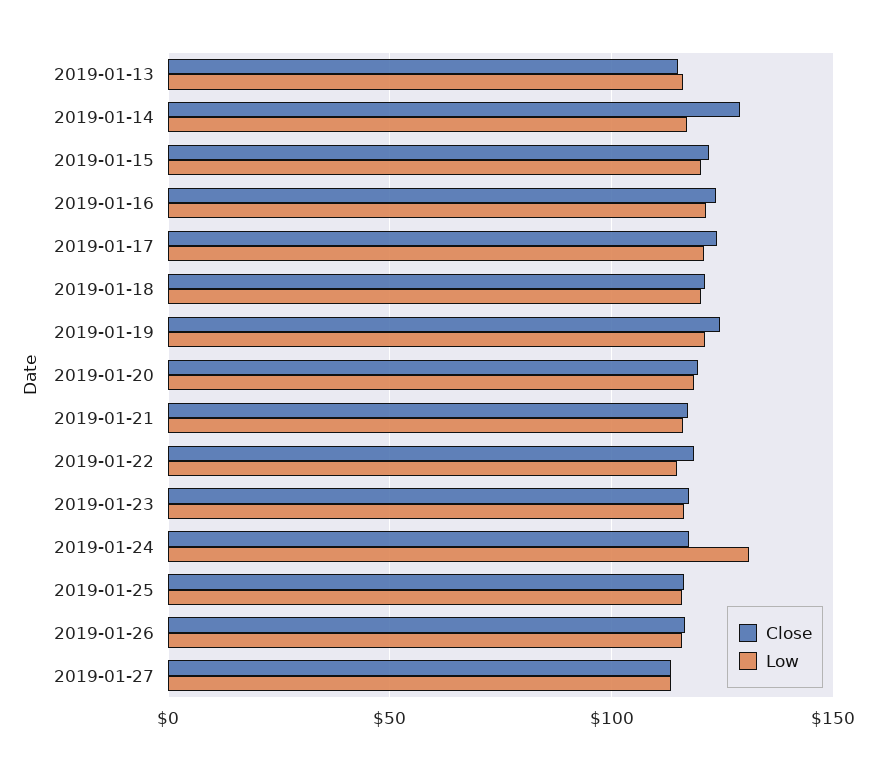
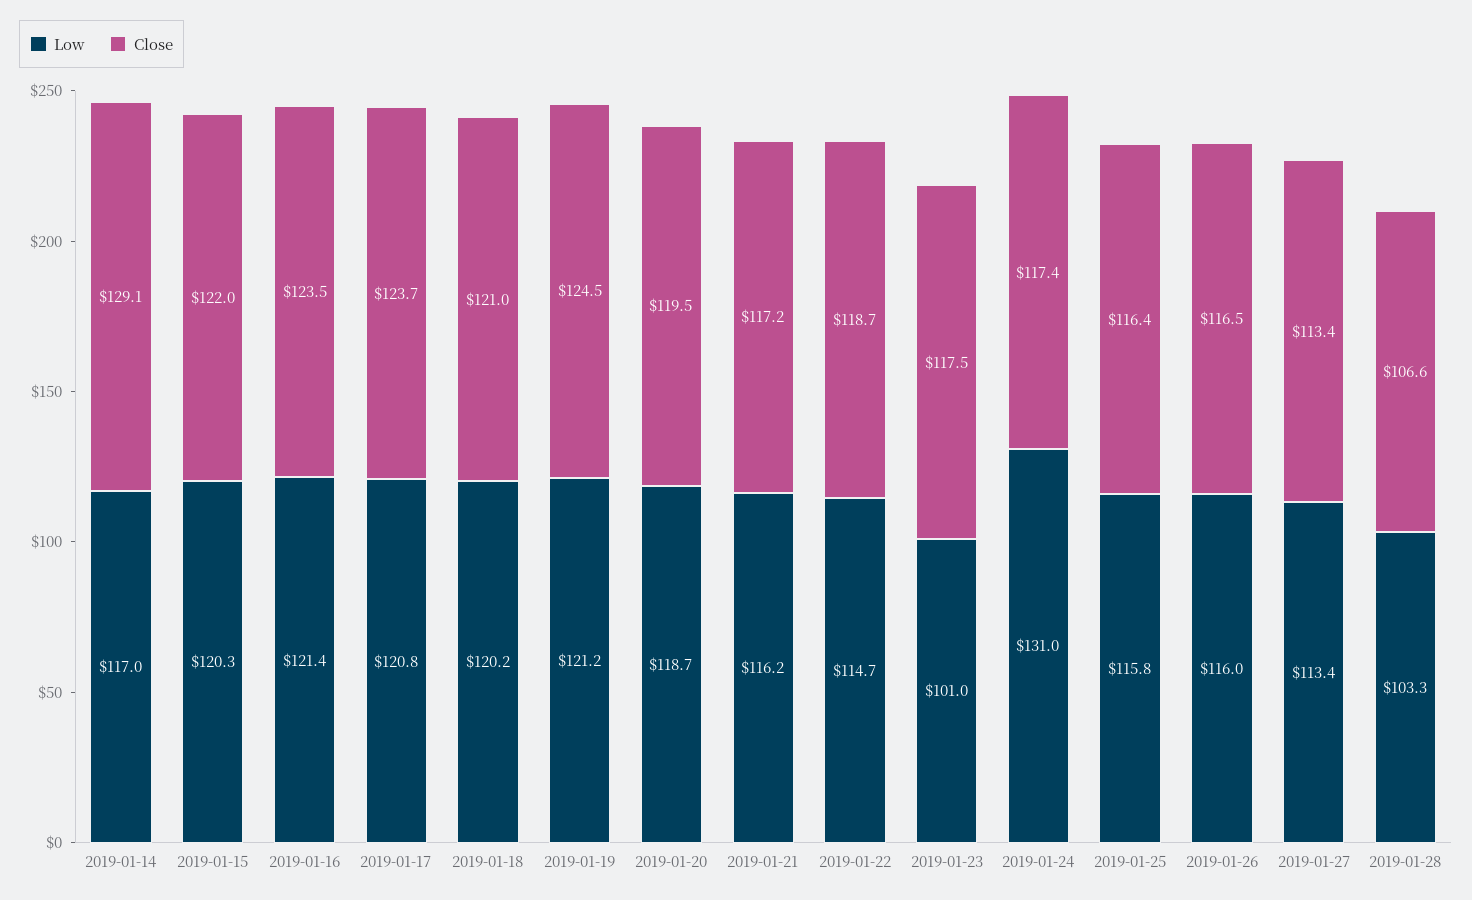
Close, 2019-01-13: 115 -> none
Low, 2019-01-13: 115 -> none
Low, 2019-01-23: 115 -> 101
Low, 2019-01-28: none -> 103.3
Close, 2019-01-28: none -> 106.6

